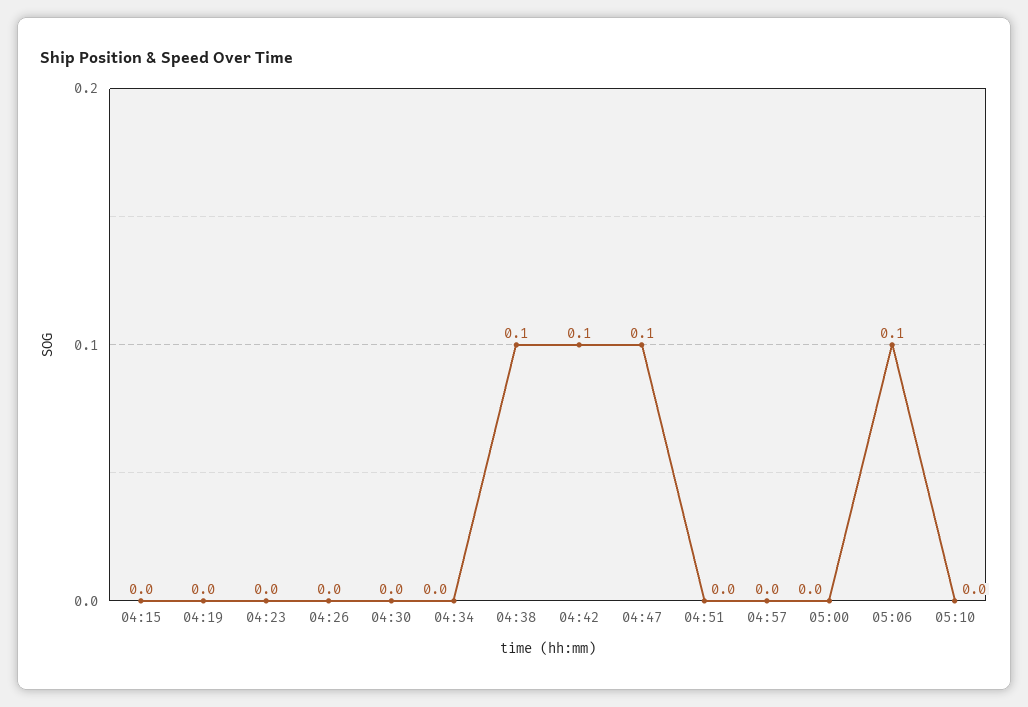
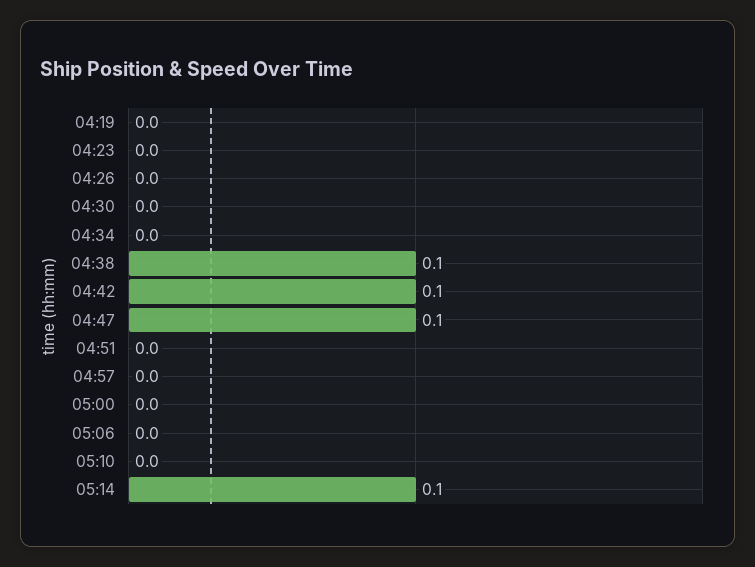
04:15: 0 -> none
05:06: 0.1 -> 0
05:14: none -> 0.1

